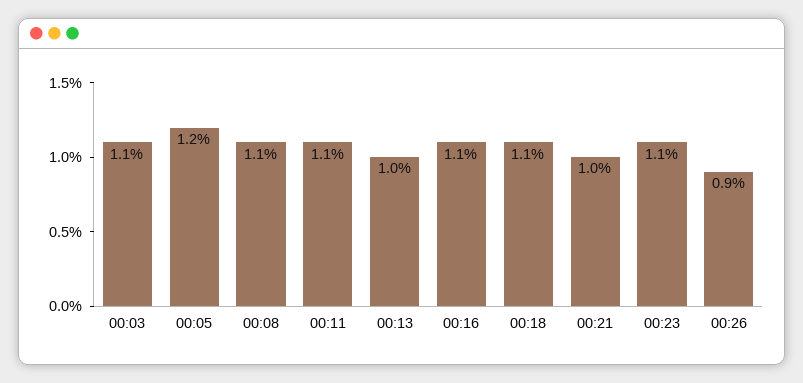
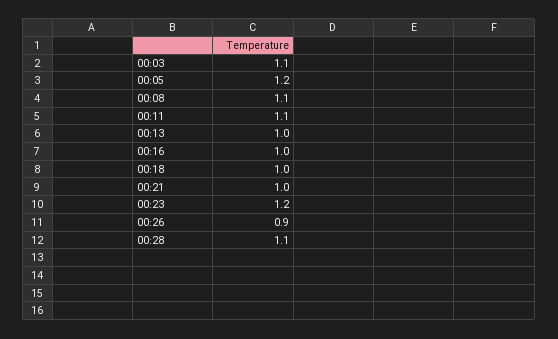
00:16: 1.1 -> 1
00:18: 1.1 -> 1
00:23: 1.1 -> 1.2
00:28: none -> 1.1

